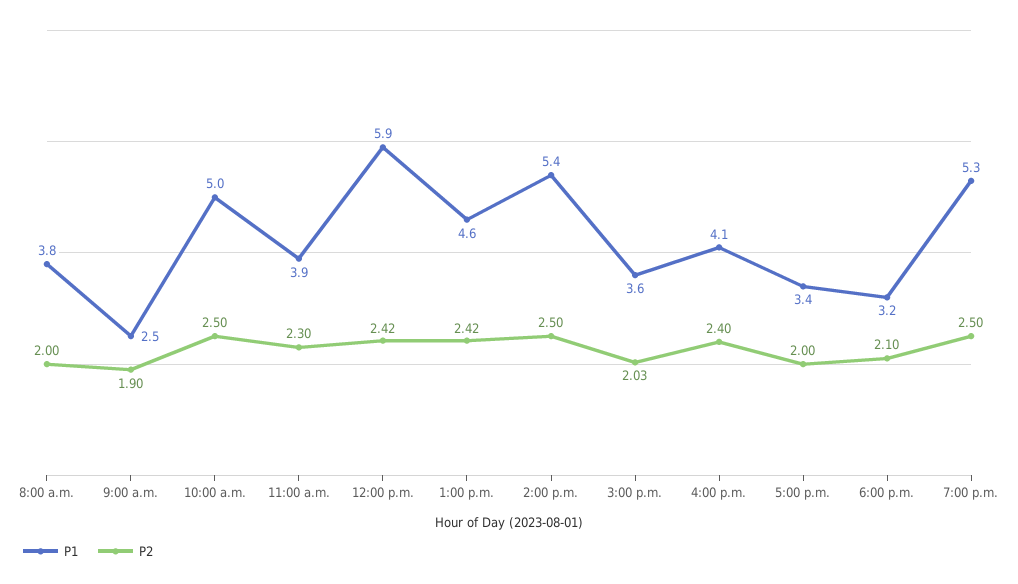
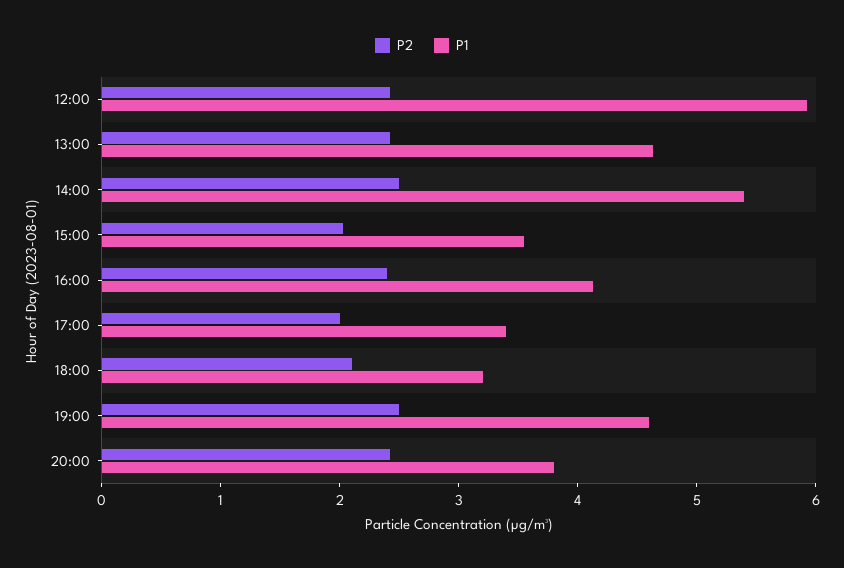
P1, 8:00 a.m.: 3.8 -> none
P2, 8:00 a.m.: 2 -> none
P1, 9:00 a.m.: 2.5 -> none
P2, 9:00 a.m.: 1.9 -> none
P1, 10:00 a.m.: 5 -> none
P2, 10:00 a.m.: 2.5 -> none
P1, 11:00 a.m.: 3.9 -> none
P2, 11:00 a.m.: 2.3 -> none
P1, 7:00 p.m.: 5.3 -> 4.6
P2, 20:00: none -> 2.4
P1, 20:00: none -> 3.8

